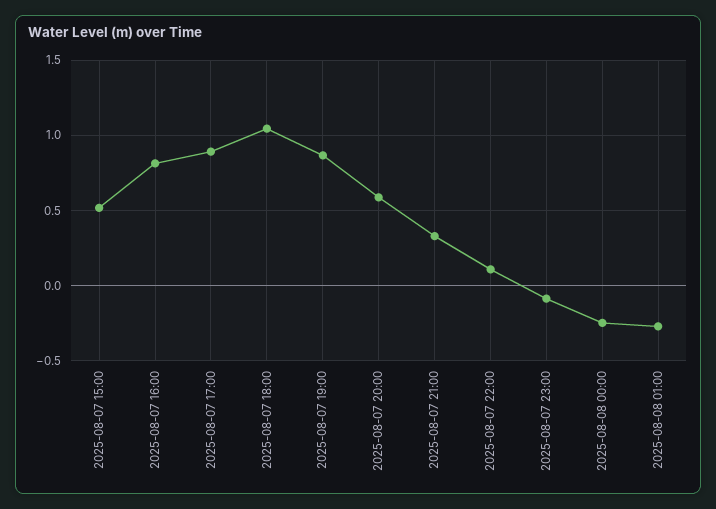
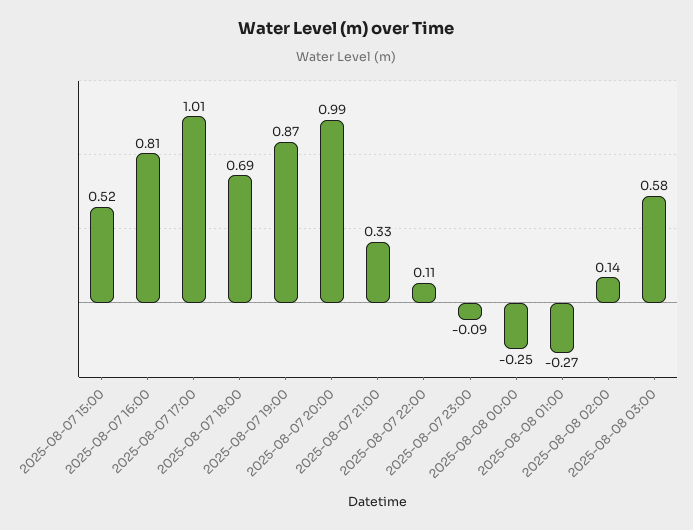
2025-08-07 17:00: 0.9 -> 1.01
2025-08-07 18:00: 1.05 -> 0.69
2025-08-07 20:00: 0.6 -> 0.99
2025-08-08 02:00: none -> 0.14
2025-08-08 03:00: none -> 0.58

